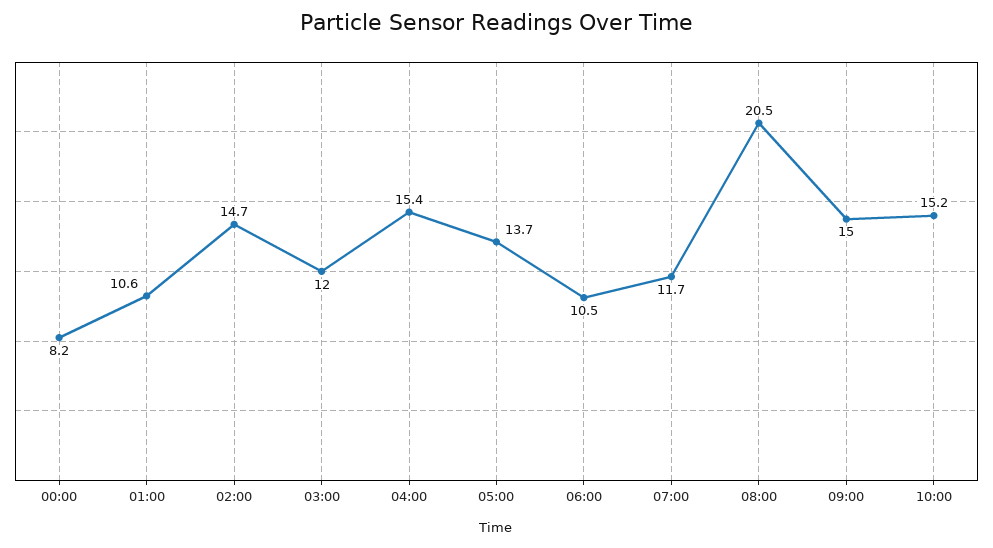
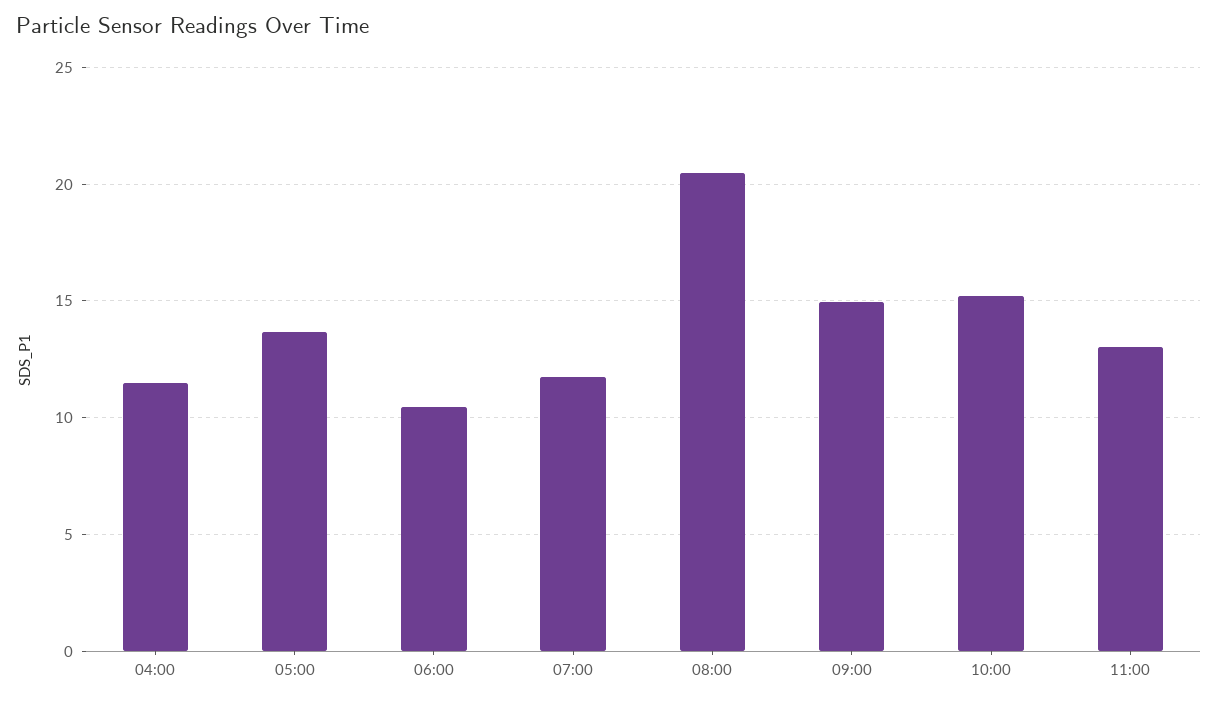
00:00: 8.2 -> none
01:00: 10.6 -> none
02:00: 14.7 -> none
03:00: 12 -> none
04:00: 15.4 -> 11.5
11:00: none -> 13

